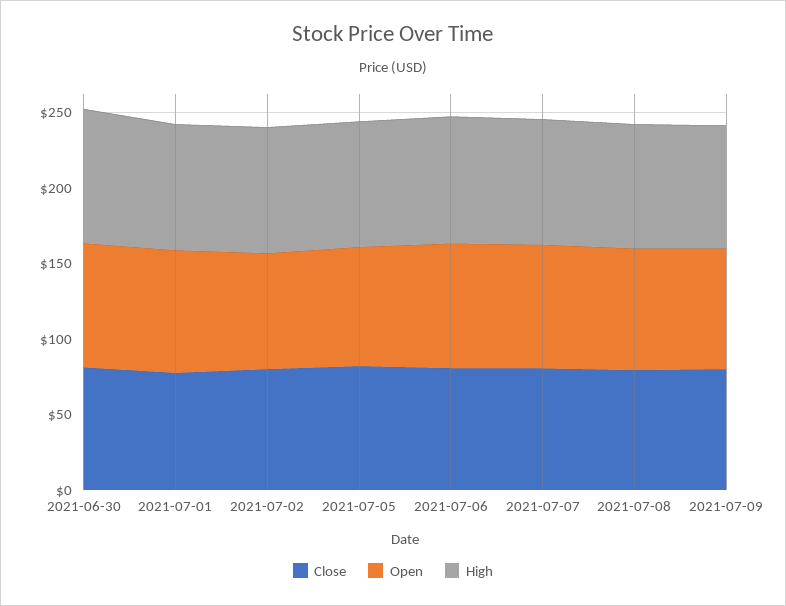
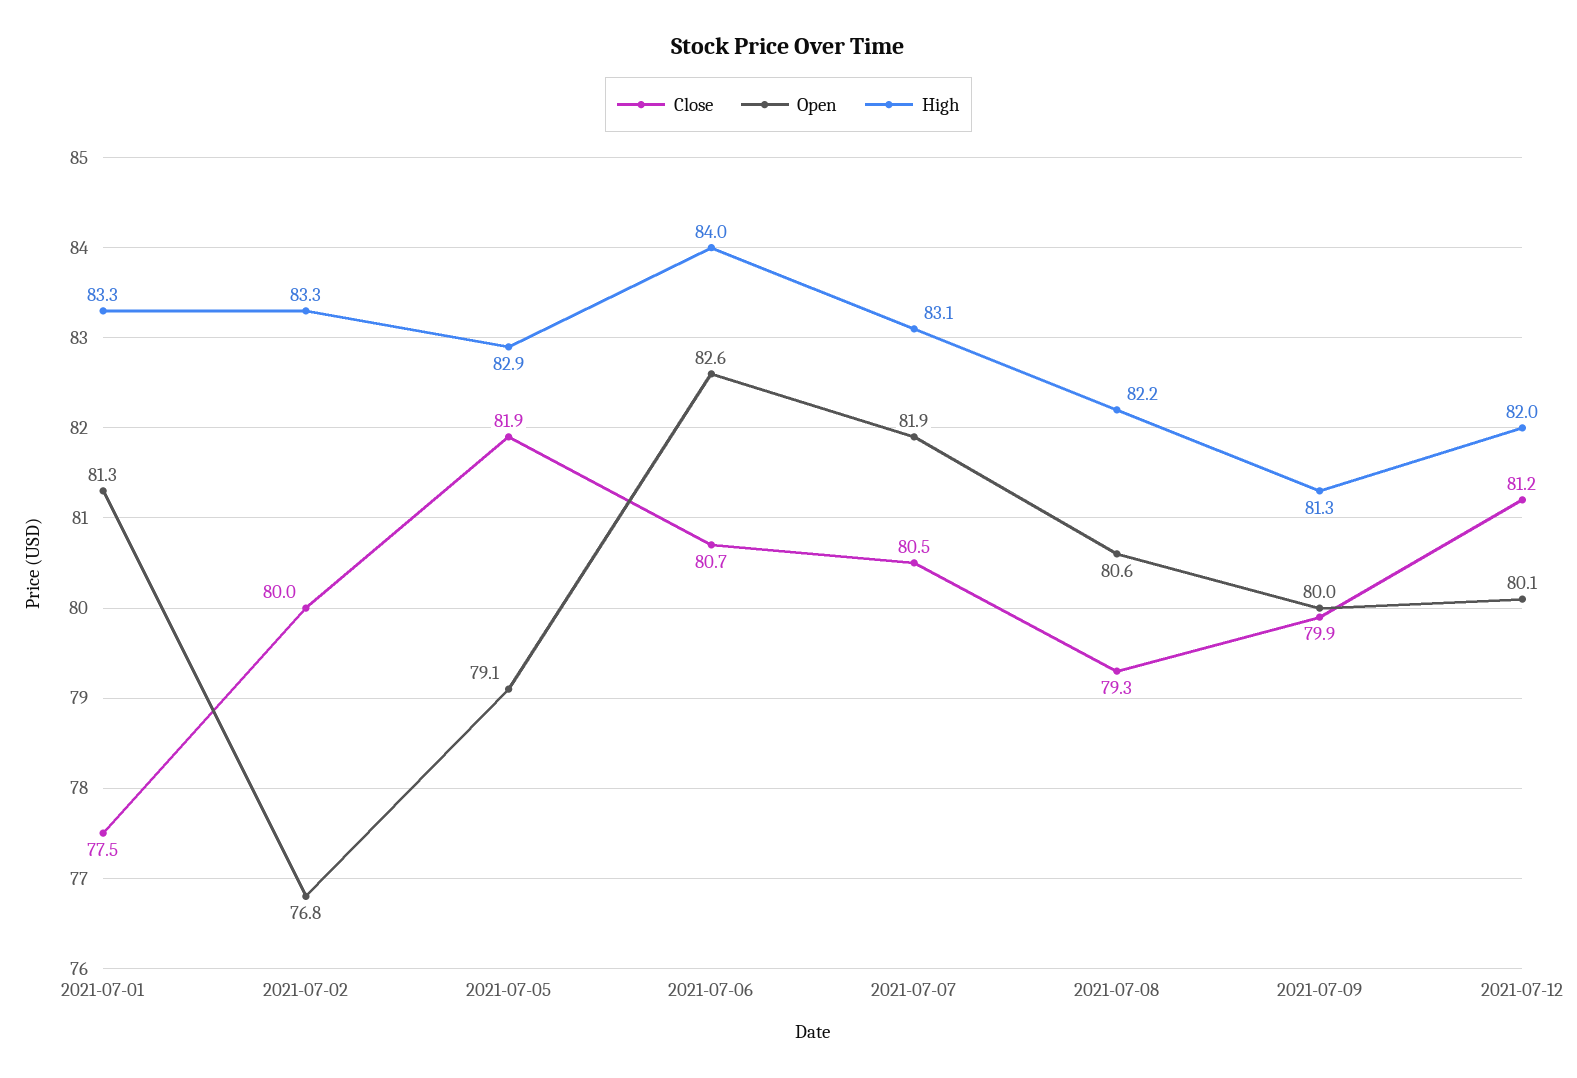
Close, 2021-06-30: 80 -> none
Open, 2021-06-30: 80 -> none
High, 2021-06-30: 90 -> none
Close, 2021-07-12: none -> 81.2
Open, 2021-07-12: none -> 80.1
High, 2021-07-12: none -> 82

